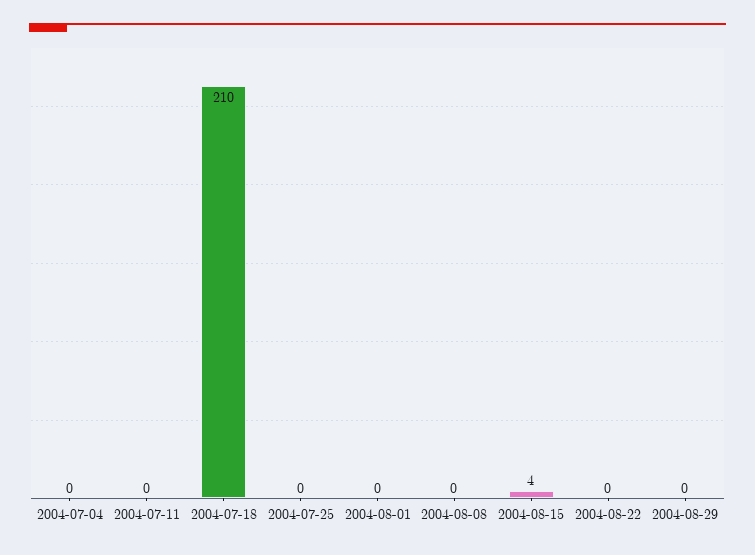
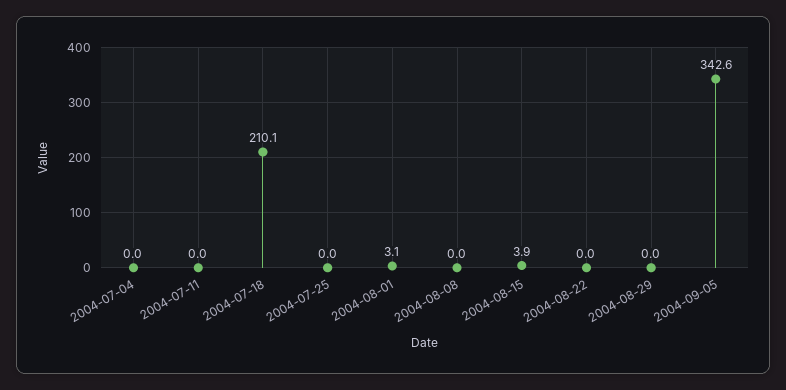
2004-08-01: 0 -> 3.1
2004-09-05: none -> 342.6

